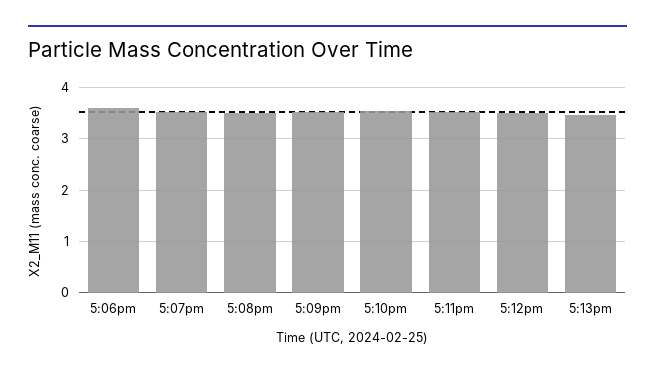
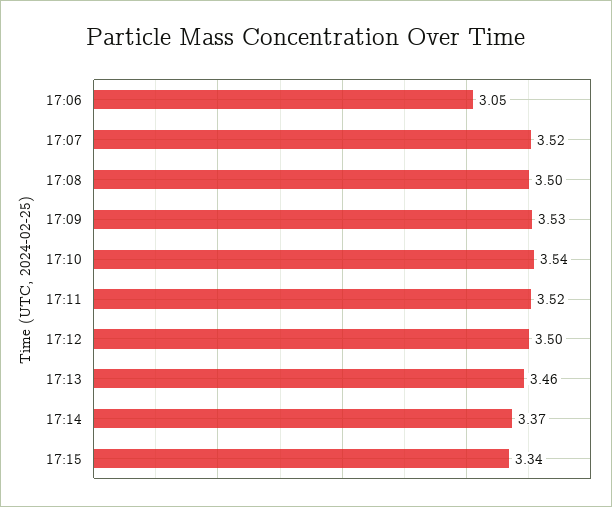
5:06pm: 3.6 -> 3.05
17:14: none -> 3.37
17:15: none -> 3.34

